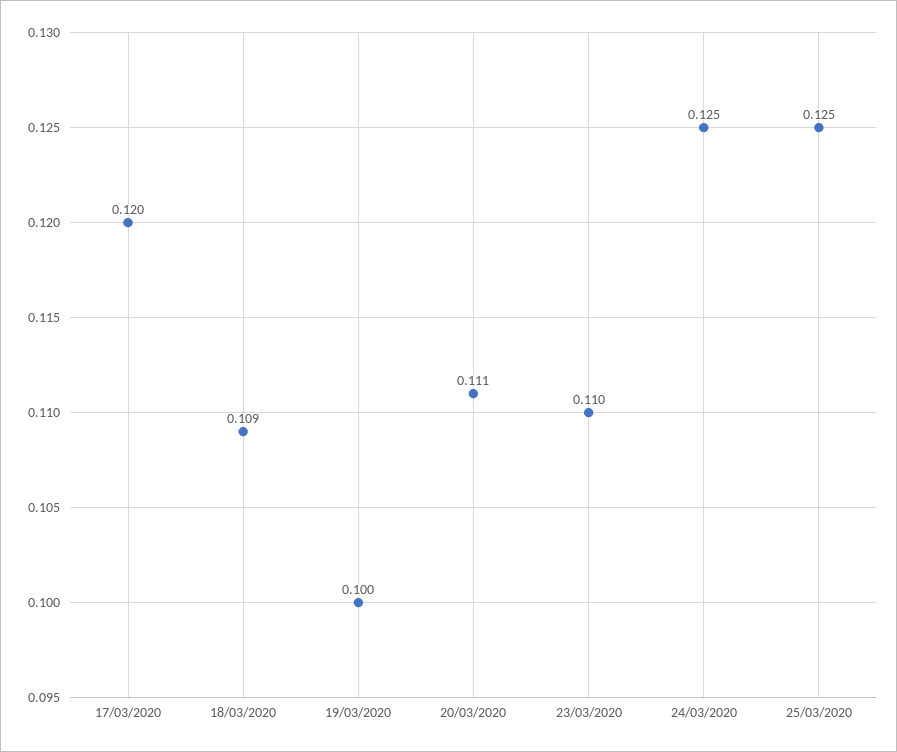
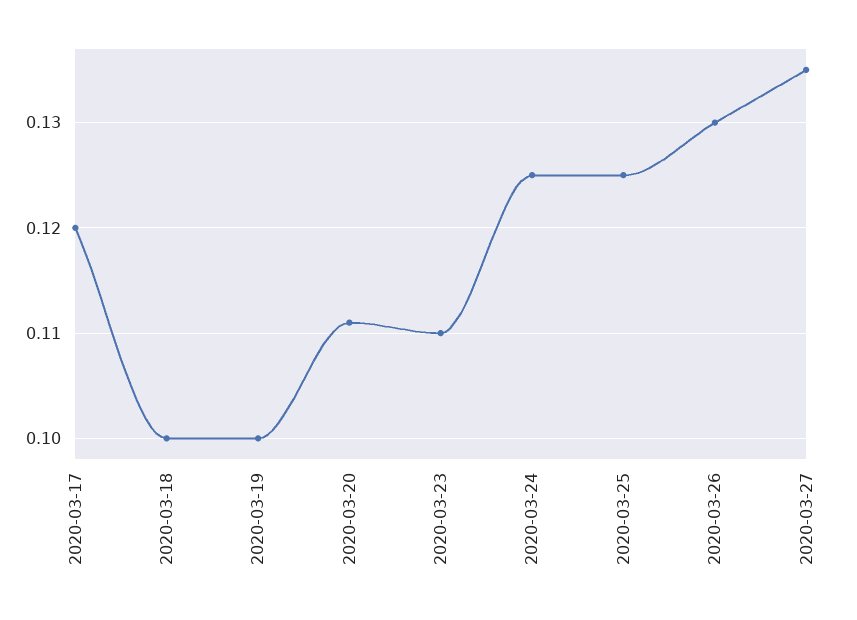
18/03/2020: 0.109 -> 0.1
2020-03-26: none -> 0.13
2020-03-27: none -> 0.135

